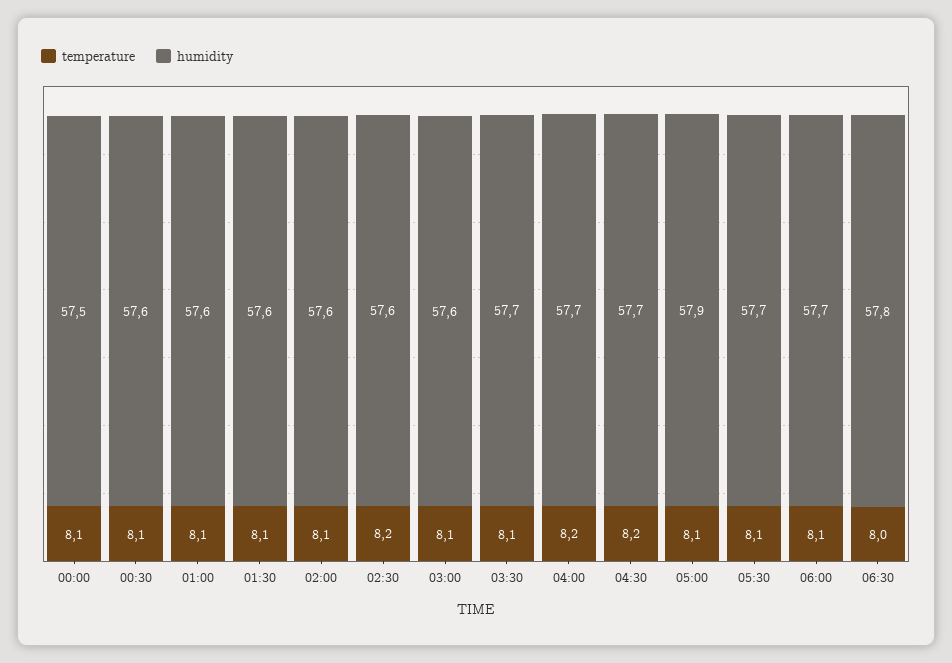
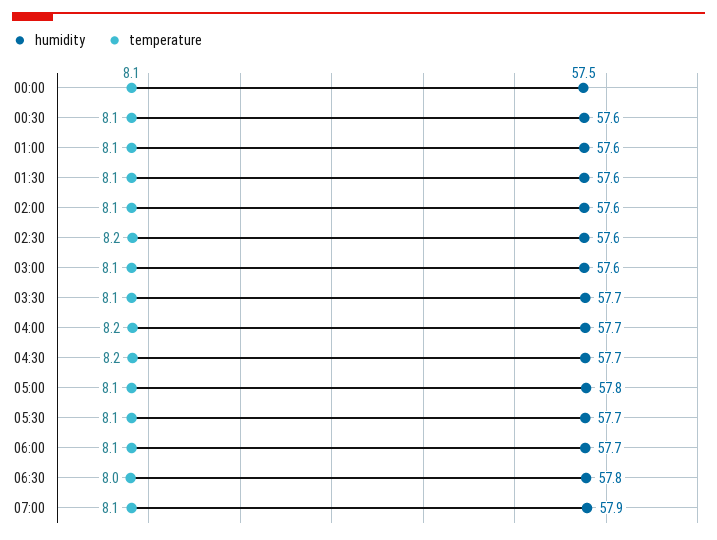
humidity, 05:00: 57.9 -> 57.8
humidity, 07:00: none -> 57.9
temperature, 07:00: none -> 8.1

